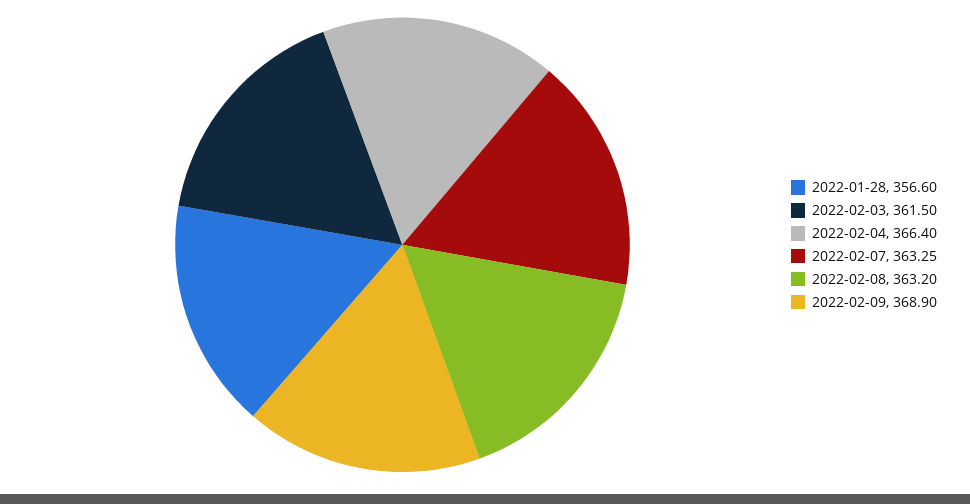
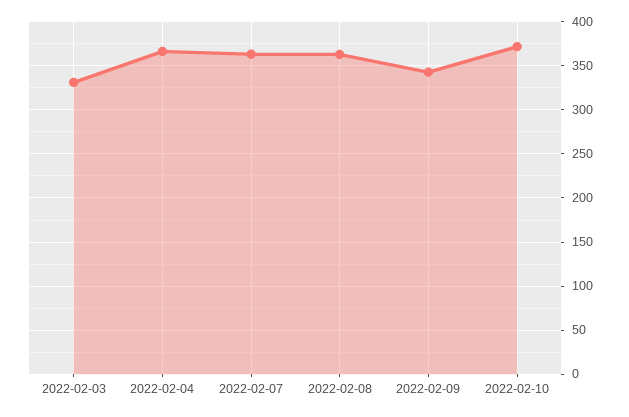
2022-01-28: 356.6 -> none
2022-02-03: 361.5 -> 330
2022-02-09: 368.9 -> 340
2022-02-10: none -> 370

